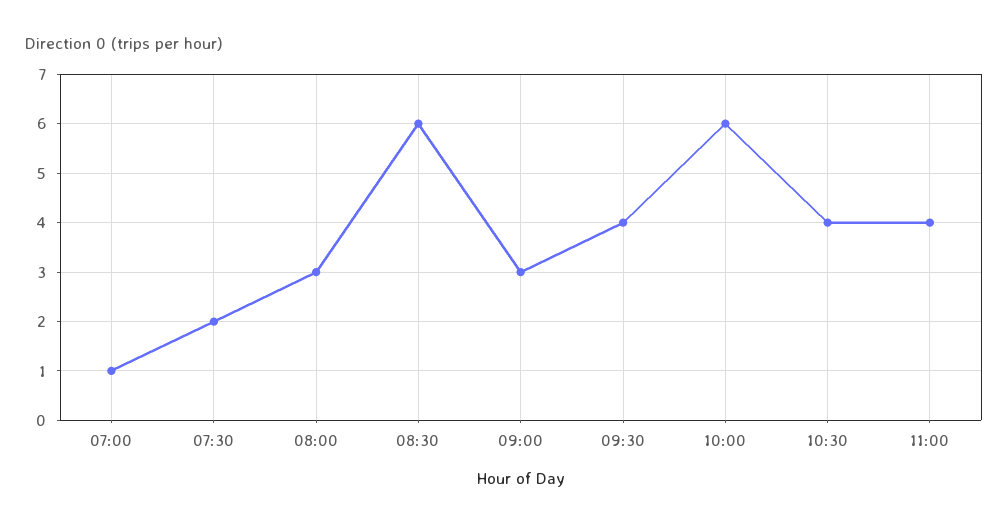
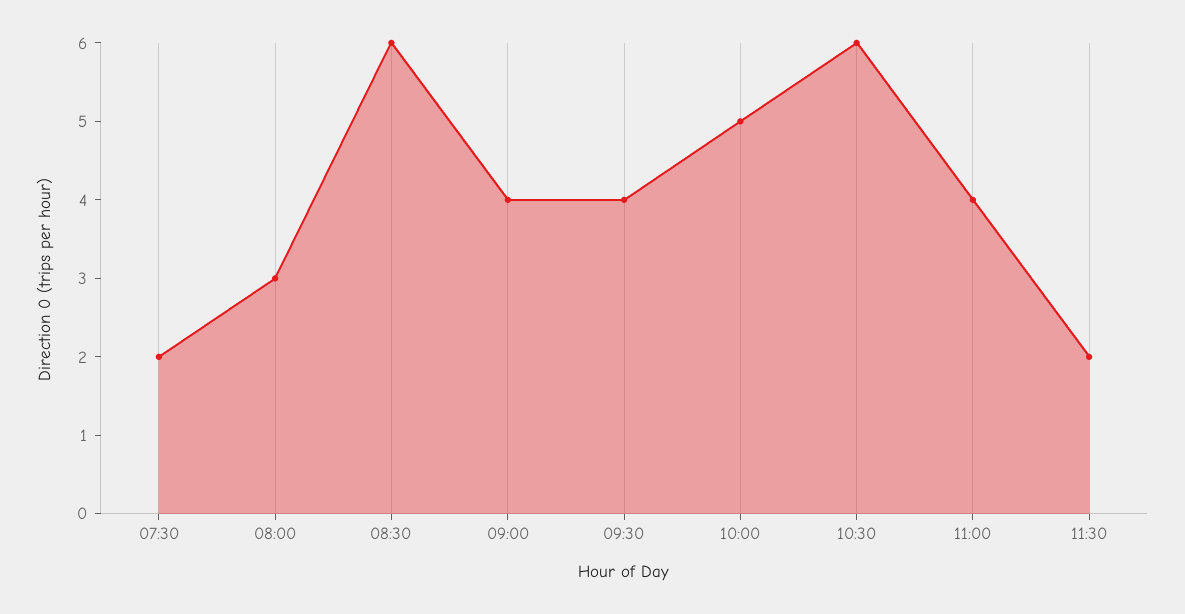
07:00: 1 -> none
09:00: 3 -> 4
10:00: 6 -> 5
10:30: 4 -> 6
11:30: none -> 2

